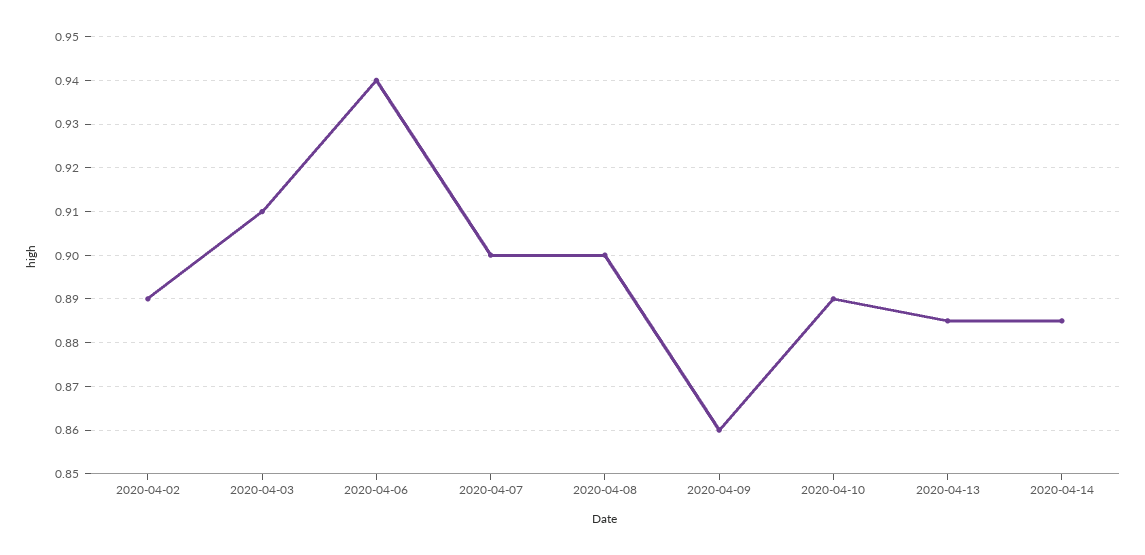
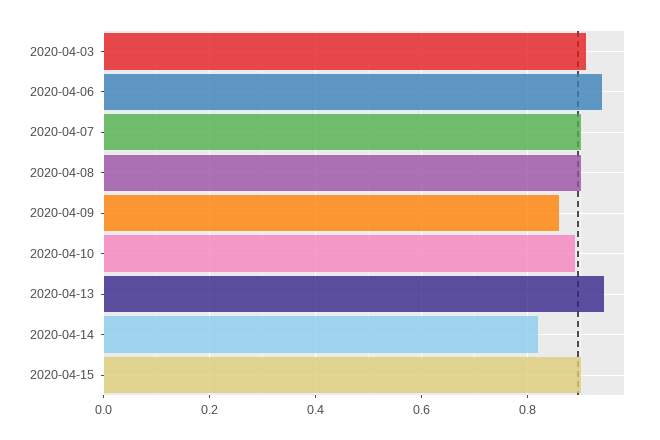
2020-04-02: 0.89 -> none
2020-04-13: 0.885 -> 0.94
2020-04-14: 0.885 -> 0.82
2020-04-15: none -> 0.9

